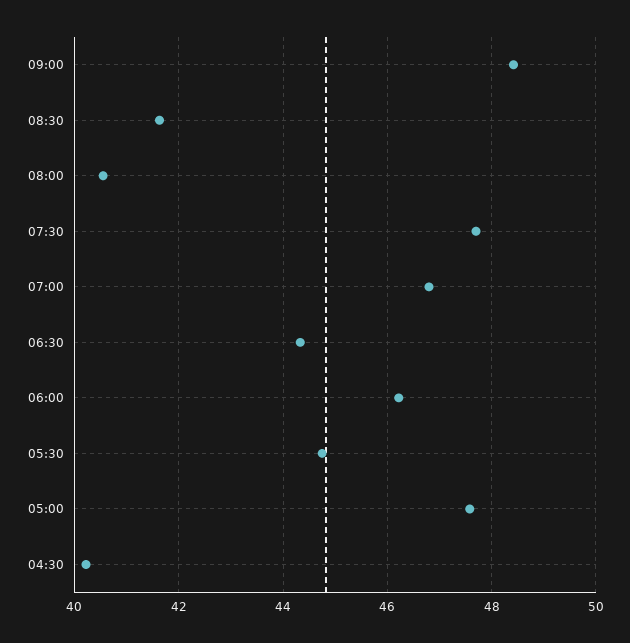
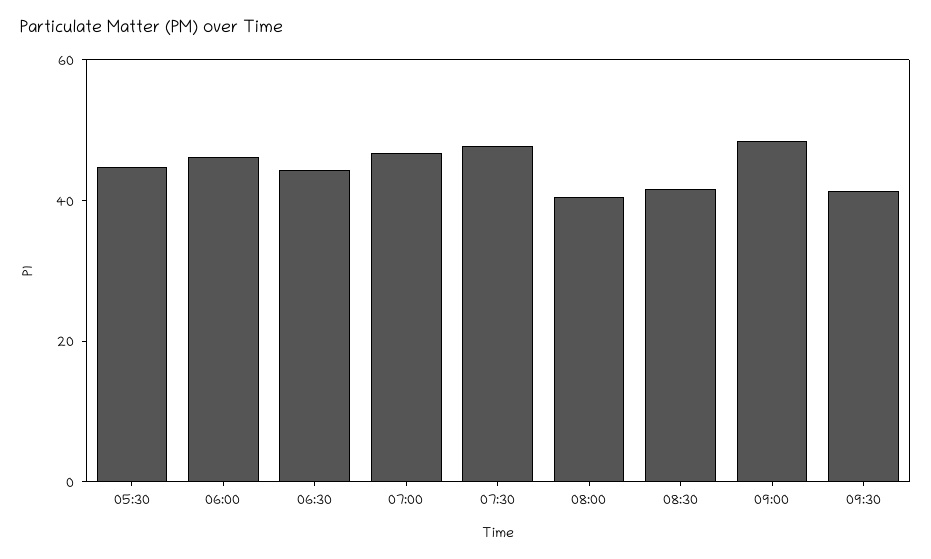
05:00: 47.6 -> none
04:30: 40.2 -> none
09:30: none -> 40

